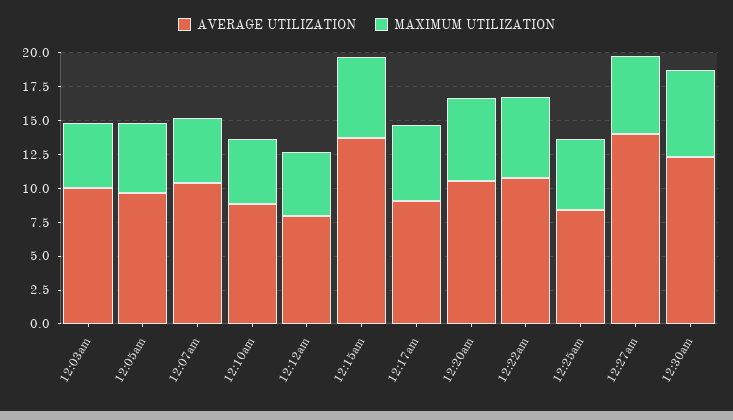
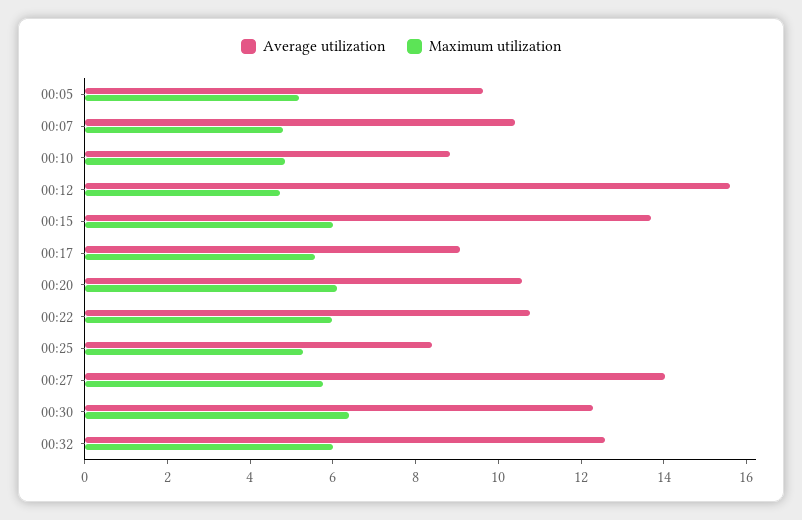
AVERAGE UTILIZATION, 12:03am: 10 -> none
MAXIMUM UTILIZATION, 12:03am: 5 -> none
AVERAGE UTILIZATION, 12:12am: 7.5 -> 15.5
AVERAGE UTILIZATION, 00:32: none -> 12.5
MAXIMUM UTILIZATION, 00:32: none -> 6

